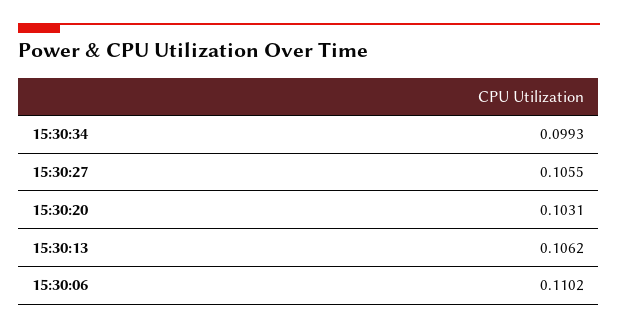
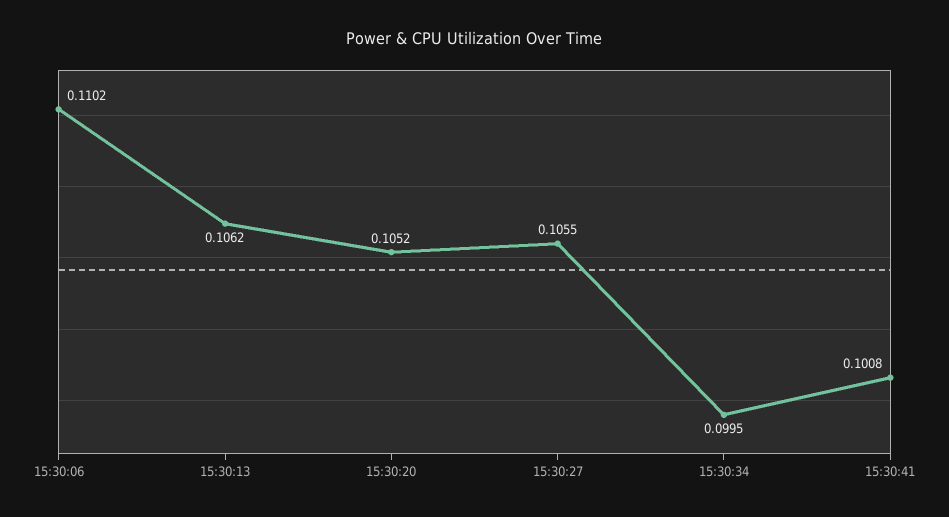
15:30:34: 0.0993 -> 0.0995
15:30:20: 0.1031 -> 0.1052
15:30:41: none -> 0.1008

